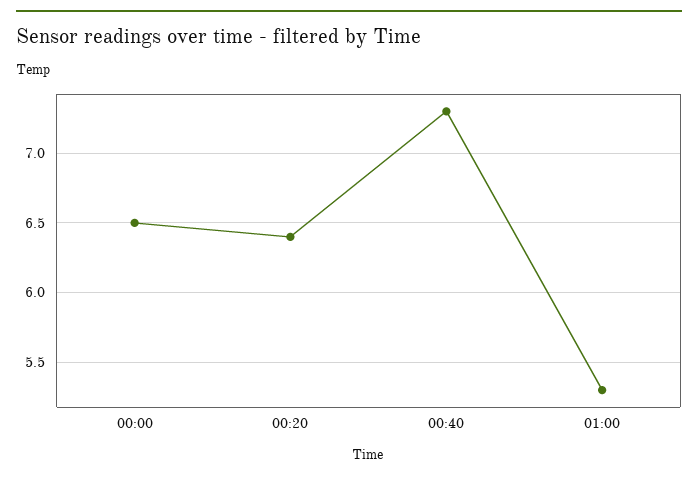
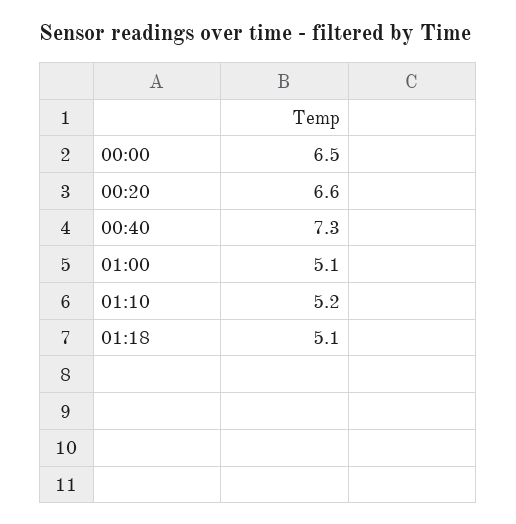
00:20: 6.4 -> 6.6
01:00: 5.3 -> 5.1
01:10: none -> 5.2
01:18: none -> 5.1

